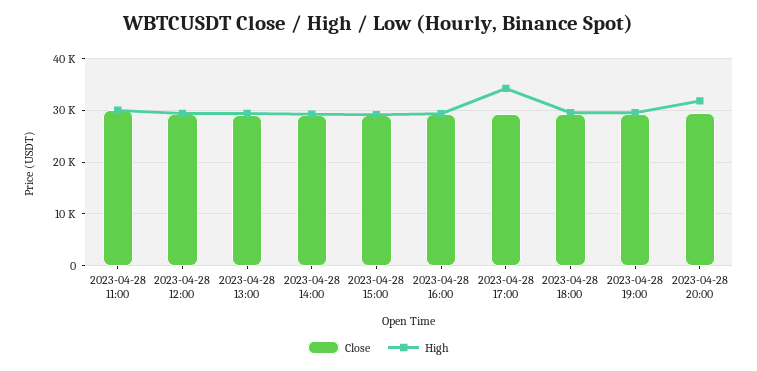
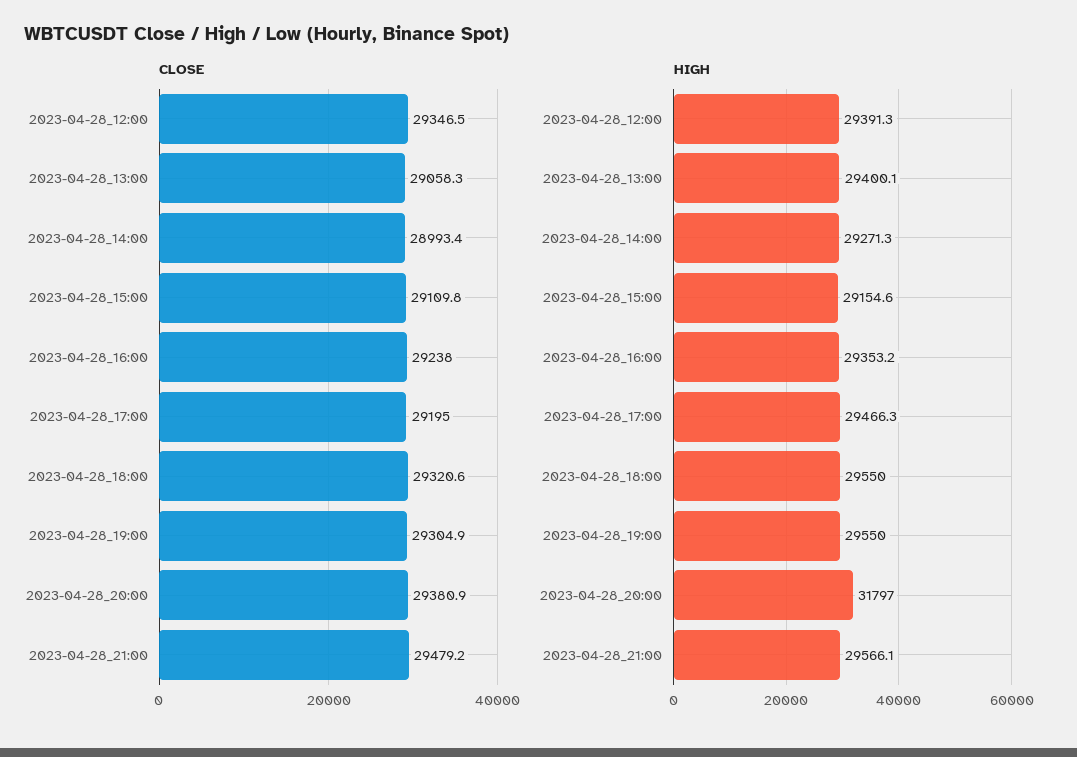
Close, 2023-04-28 11:00: 30000 -> none
High, 2023-04-28 11:00: 30000 -> none
High, 2023-04-28 17:00: 34000 -> 29466.3
Close, 2023-04-28_21:00: none -> 29479.2
High, 2023-04-28_21:00: none -> 29566.1

